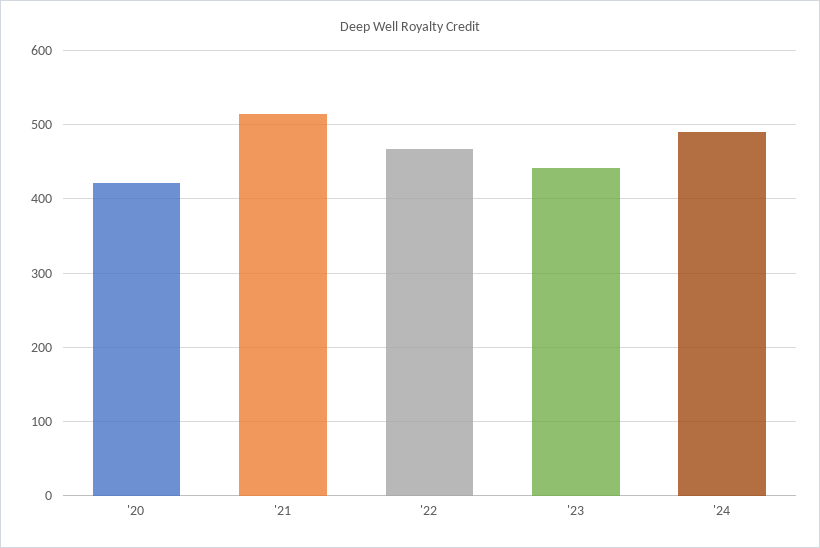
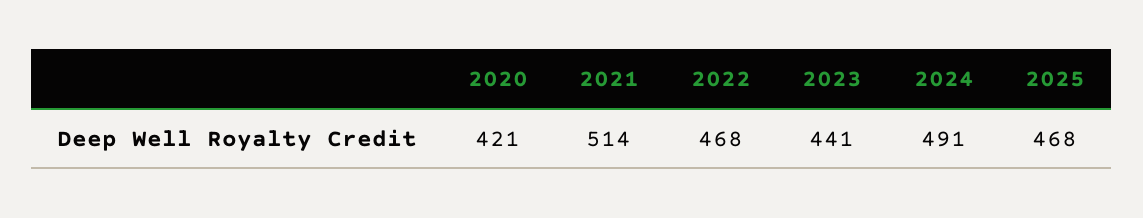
2025: none -> 468

